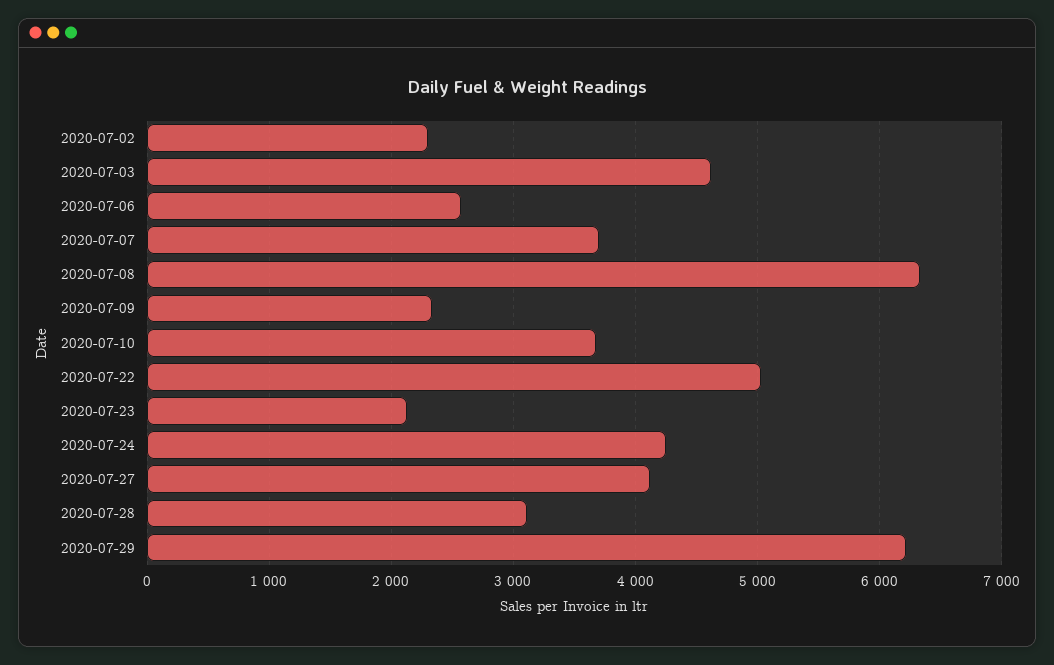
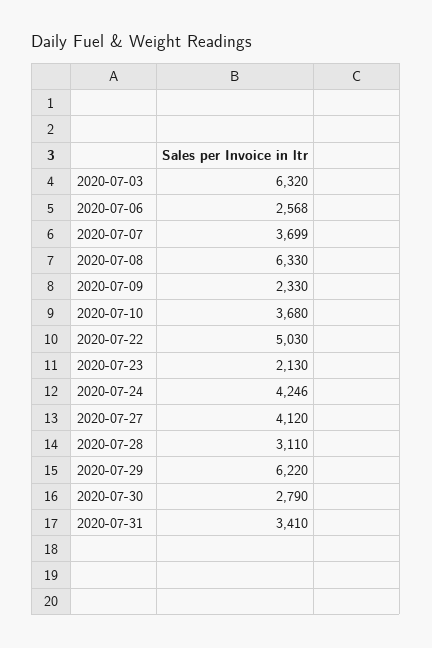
2020-07-02: 2300 -> none
2020-07-03: 4600 -> 6320
2020-07-30: none -> 2790
2020-07-31: none -> 3410

